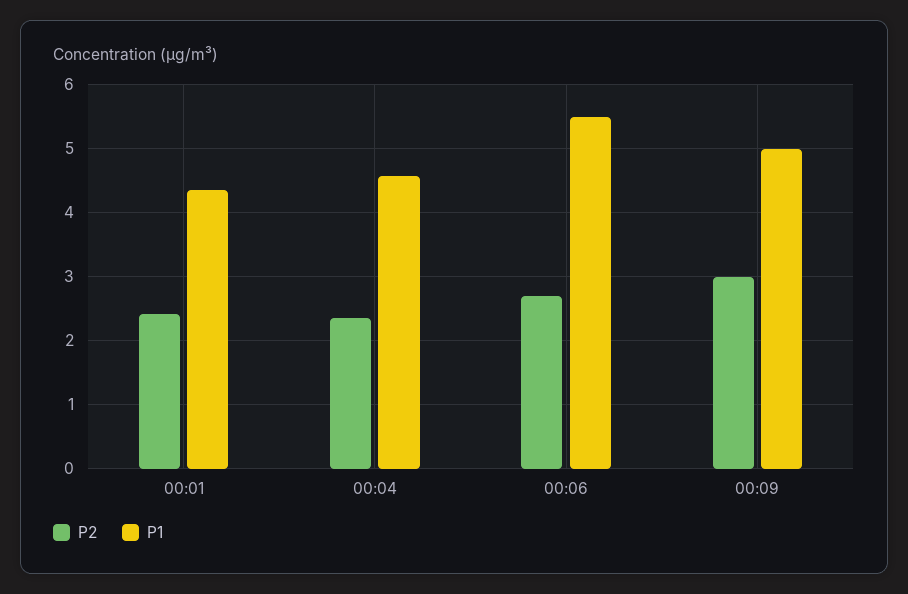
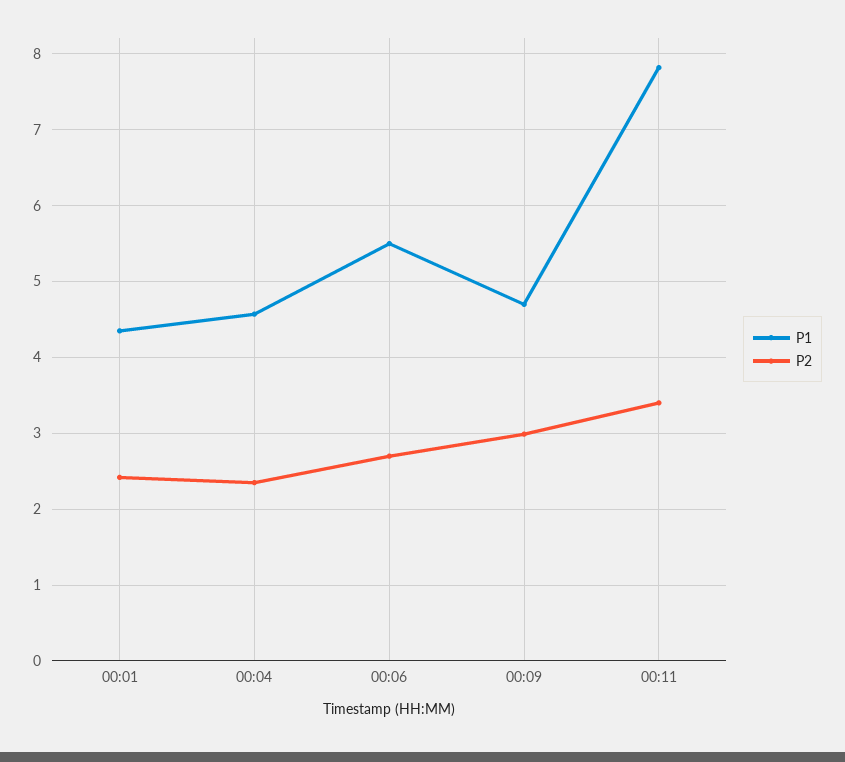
P1, 00:09: 5 -> 4.7
P1, 00:11: none -> 7.8
P2, 00:11: none -> 3.4

